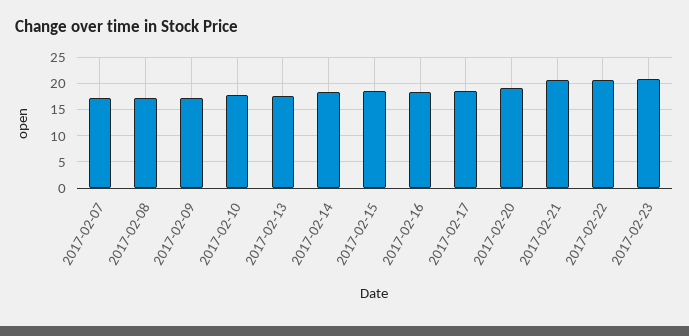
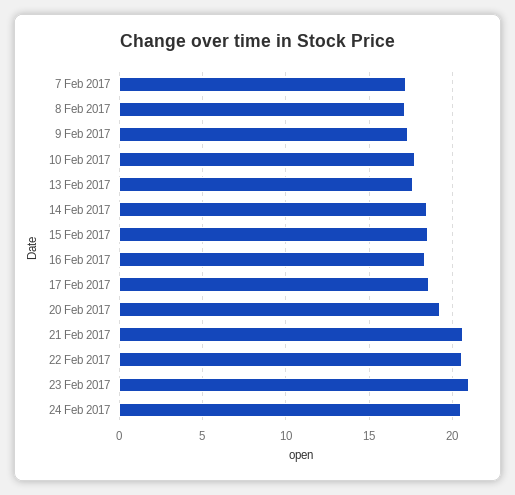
24 Feb 2017: none -> 20.5

